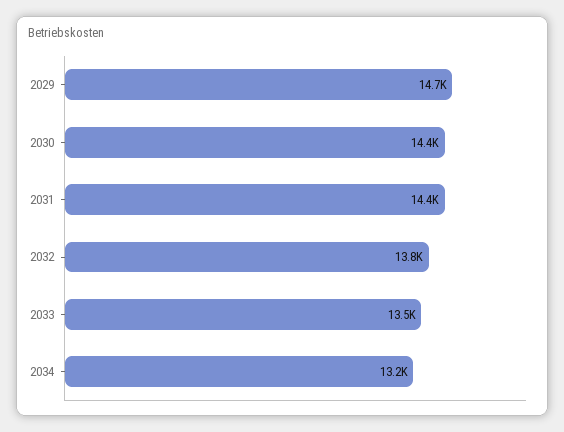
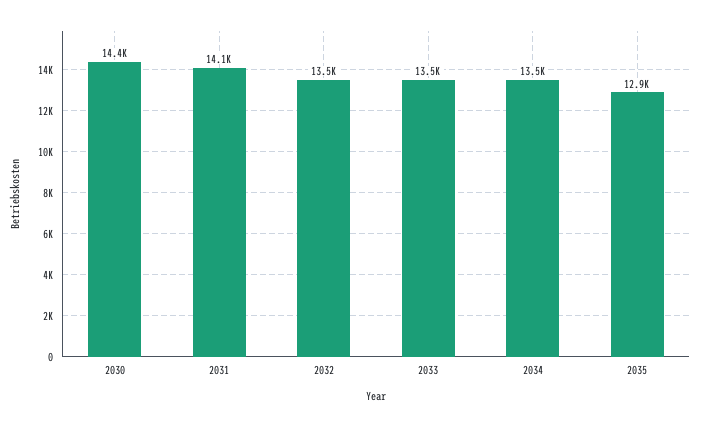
2029: 14700 -> none
2031: 14400 -> 14100
2032: 13800 -> 13500
2034: 13200 -> 13500
2035: none -> 12900

